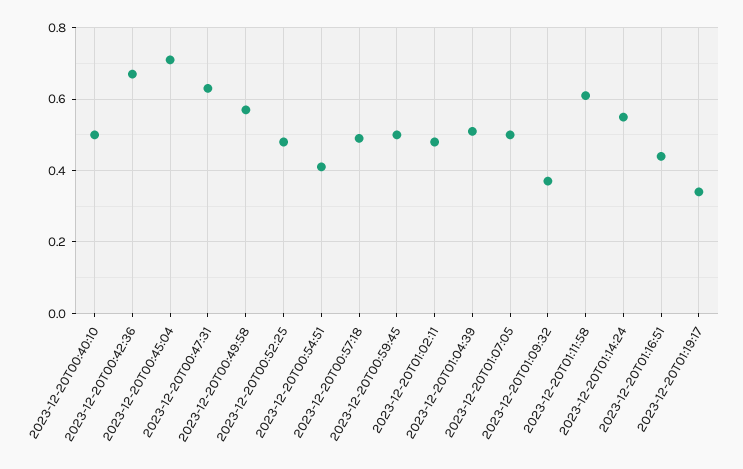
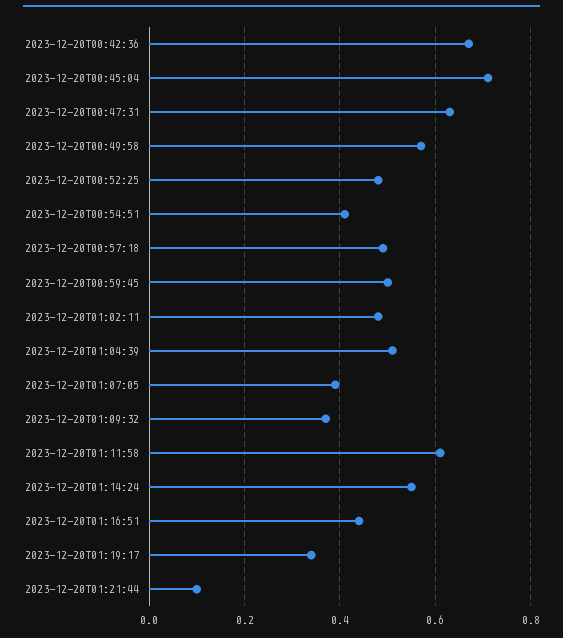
2023-12-20T00:40:10: 0.5 -> none
2023-12-20T01:07:05: 0.5 -> 0.4
2023-12-20T01:21:44: none -> 0.1

